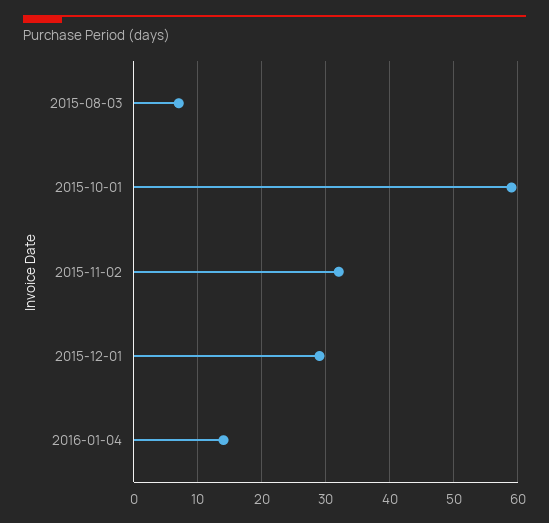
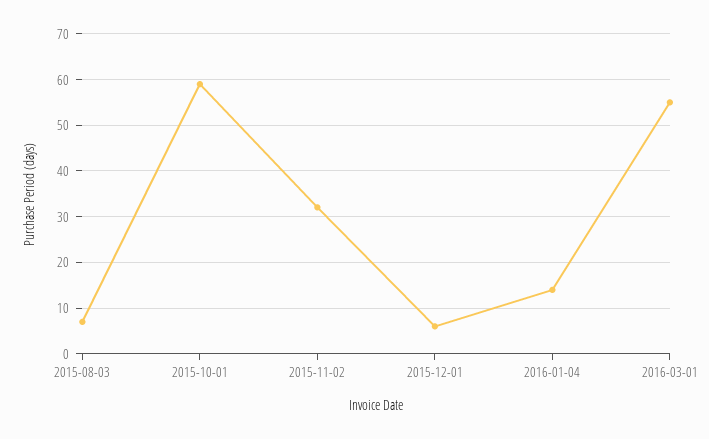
2015-12-01: 29 -> 5
2016-03-01: none -> 55

